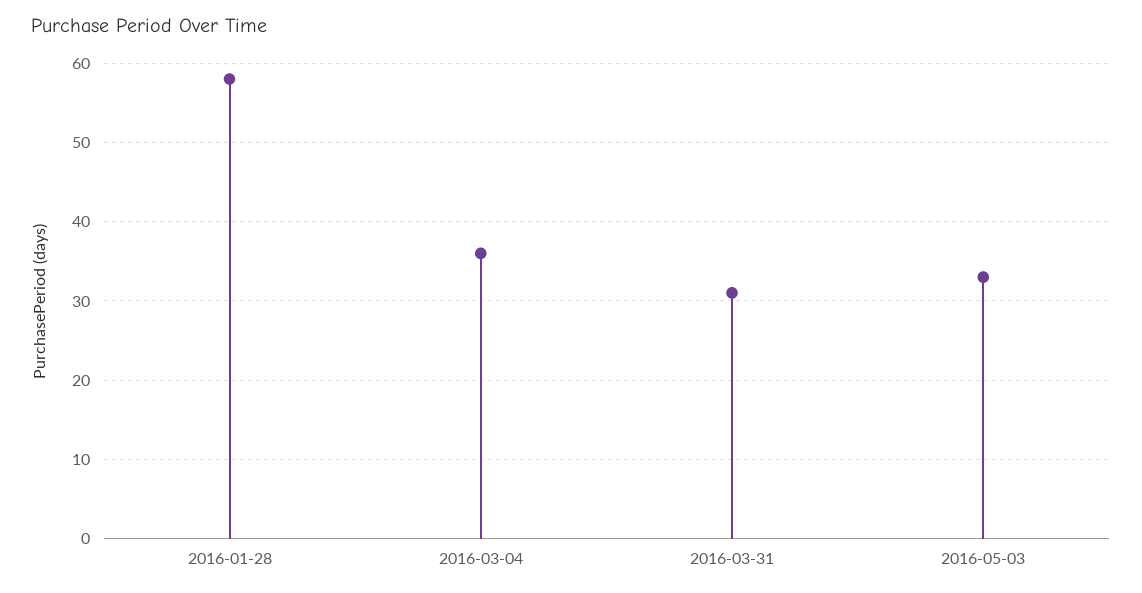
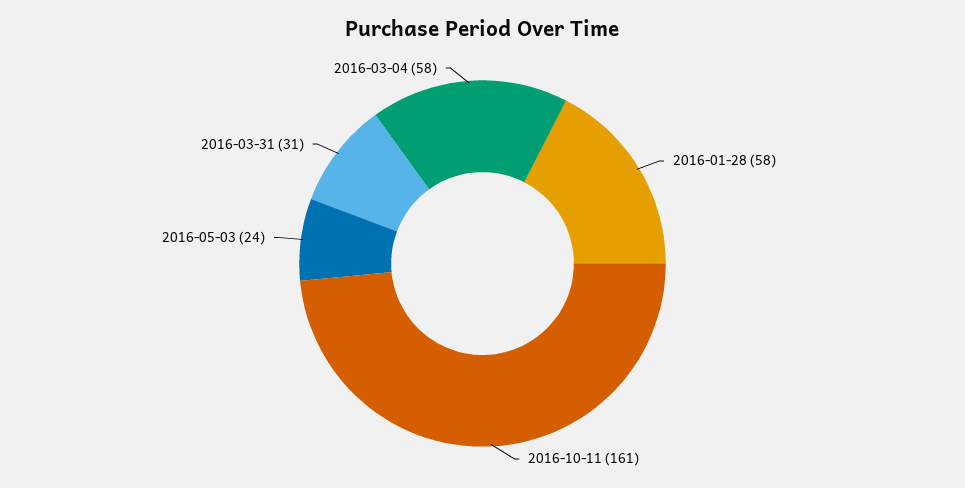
2016-03-04: 36 -> 58
2016-05-03: 33 -> 24
2016-10-11: none -> 161

